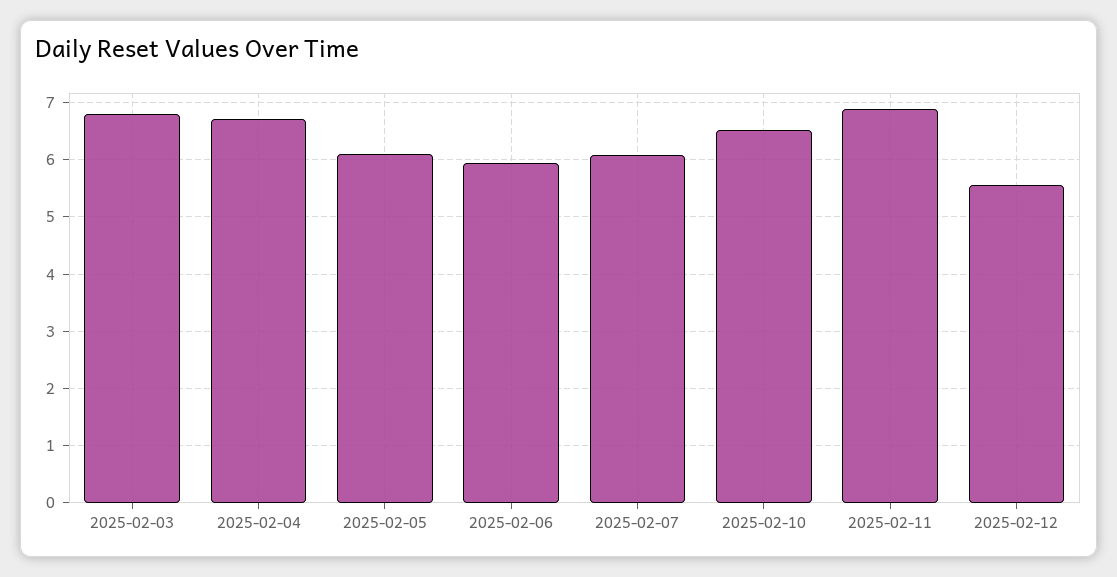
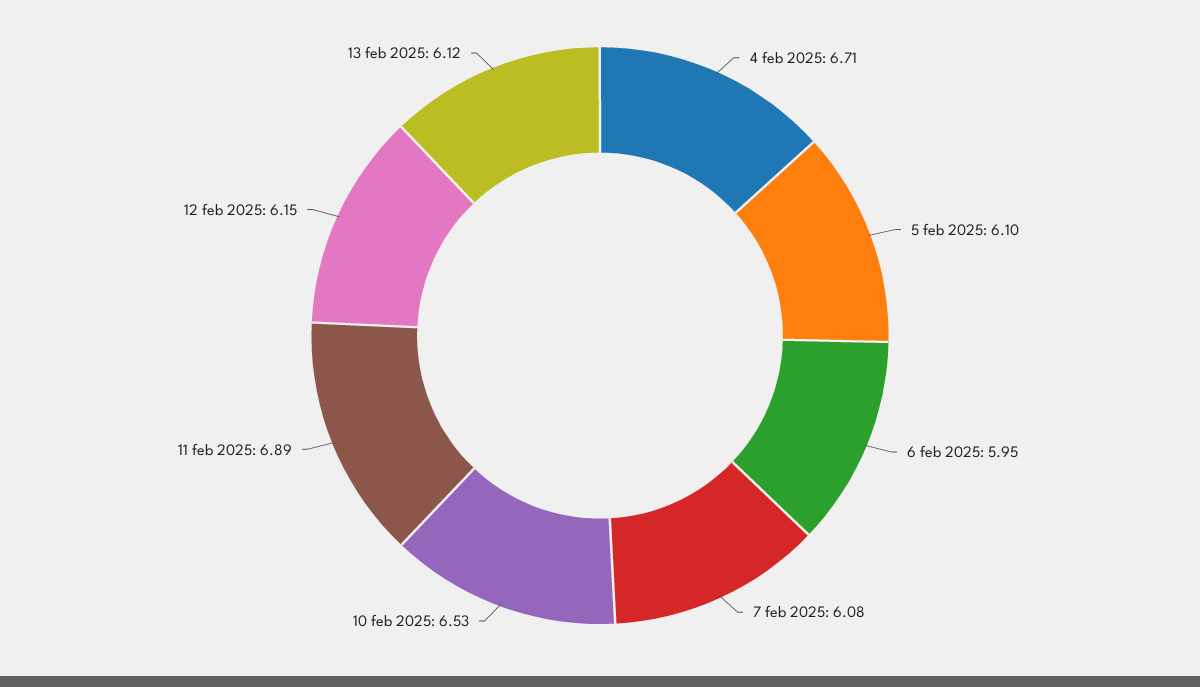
2025-02-03: 6.8 -> none
2025-02-12: 5.6 -> 6.15
13 feb 2025: none -> 6.12

